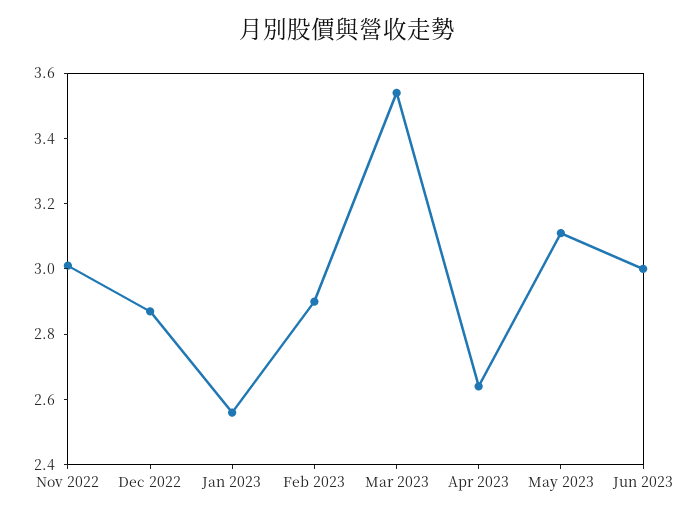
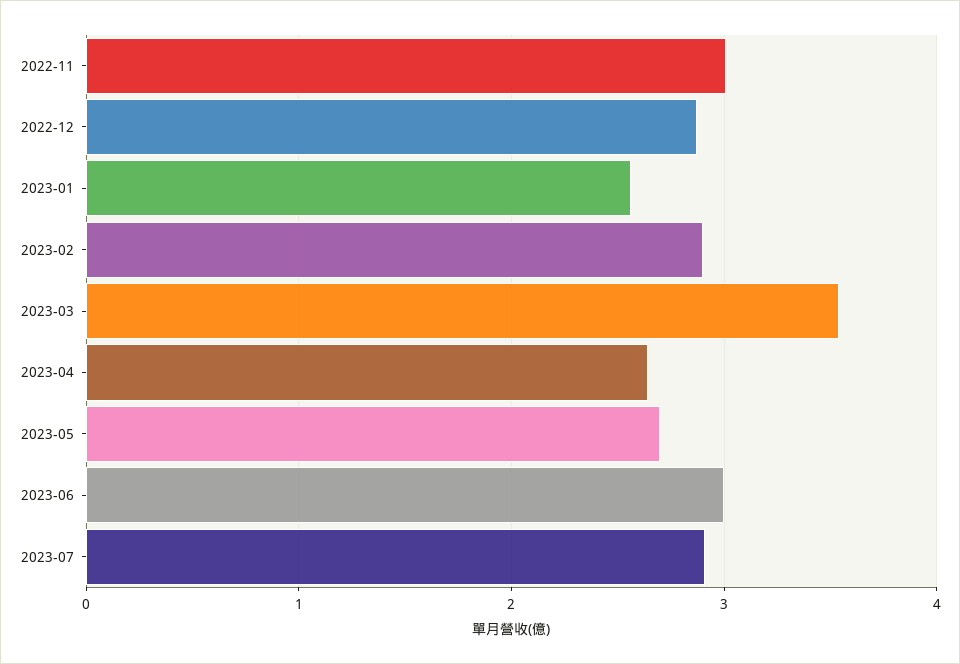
May 2023: 3.1 -> 2.7
2023-07: none -> 2.9

